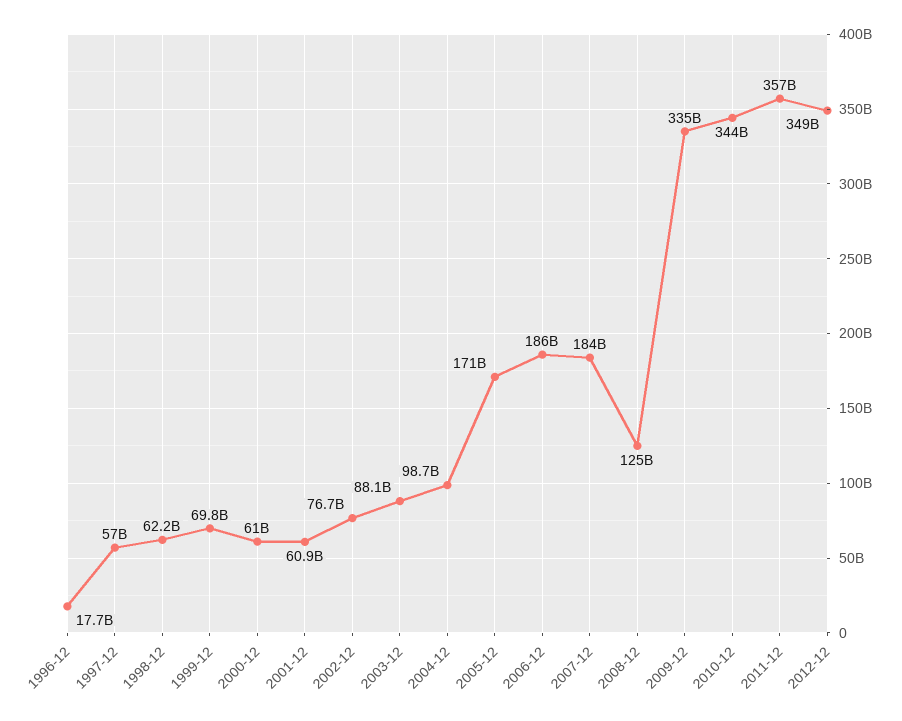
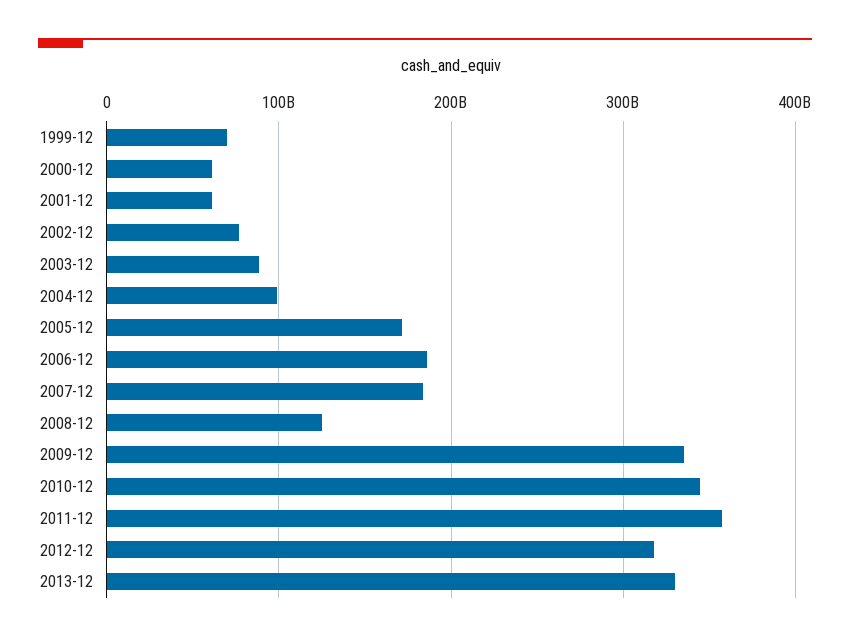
1996-12: 17700000000 -> none
1997-12: 57000000000 -> none
1998-12: 62200000000 -> none
2012-12: 349000000000 -> 320000000000
2013-12: none -> 330000000000

